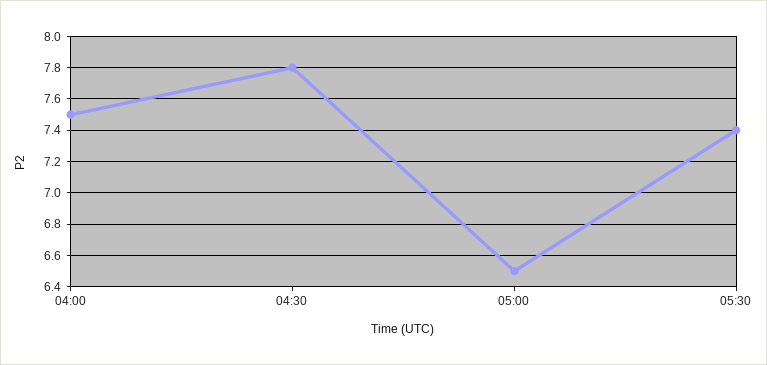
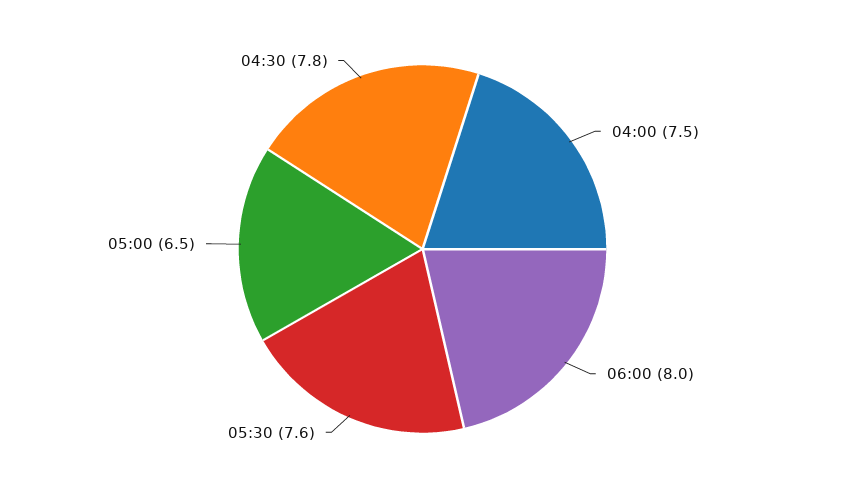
05:30: 7.4 -> 7.6
06:00: none -> 8

